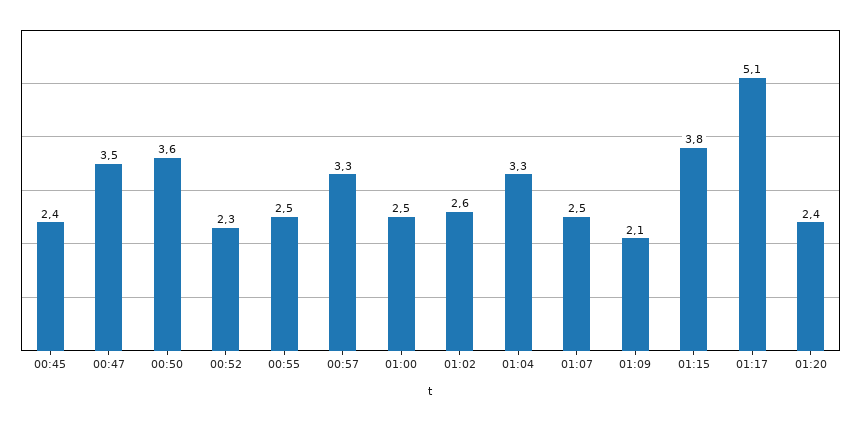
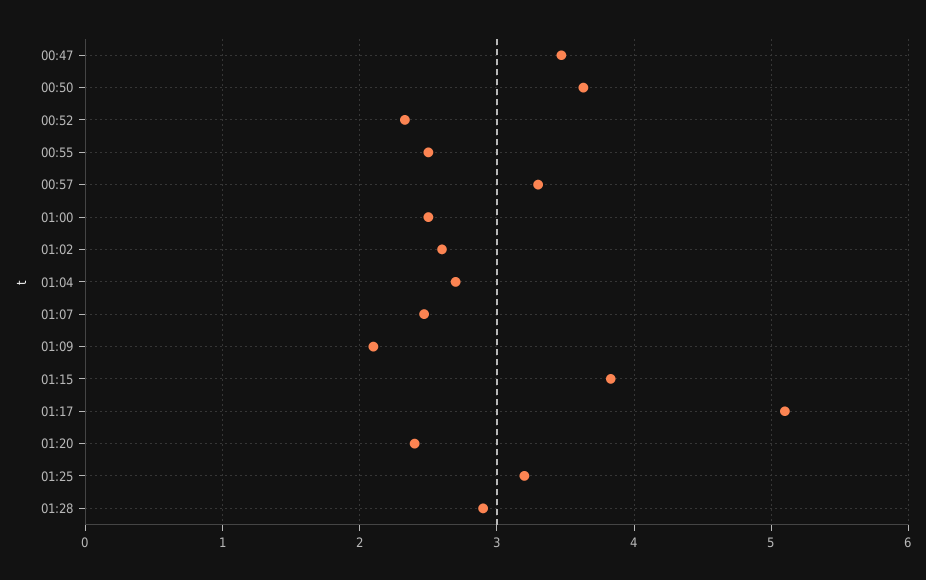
00:45: 2.4 -> none
01:04: 3.3 -> 2.7
01:25: none -> 3.2
01:28: none -> 2.9

